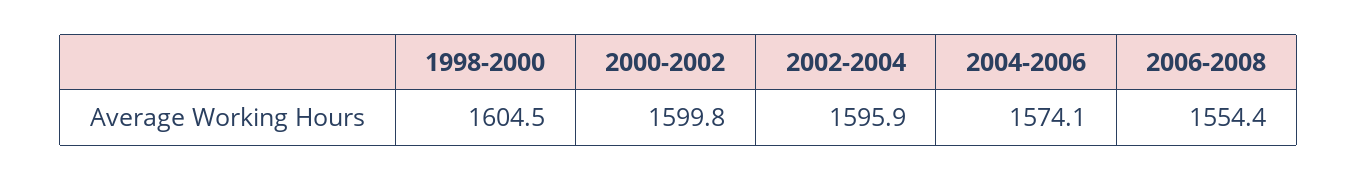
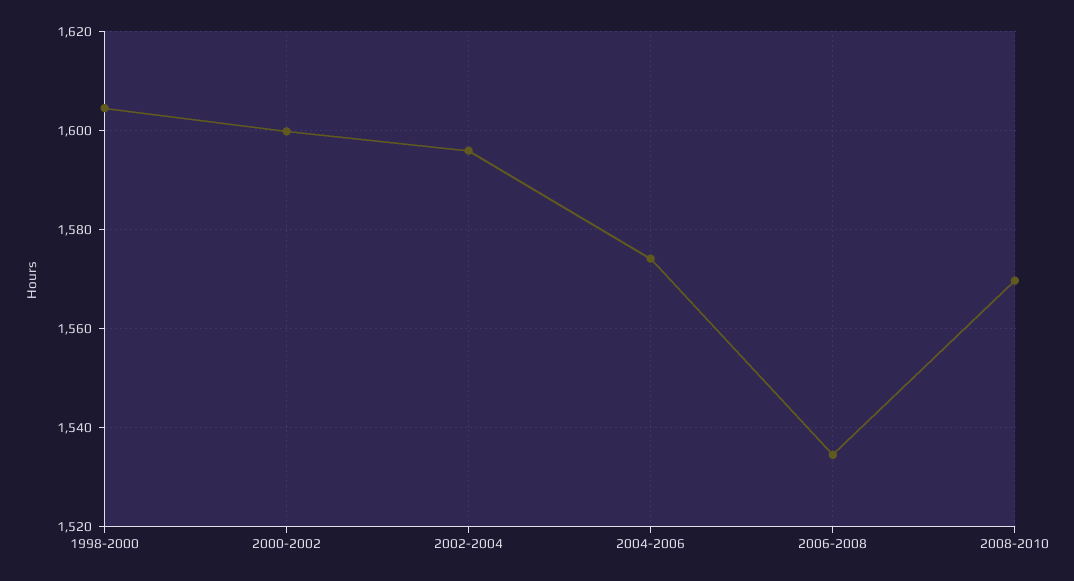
2006-2008: 1554.4 -> 1534
2008-2010: none -> 1570

